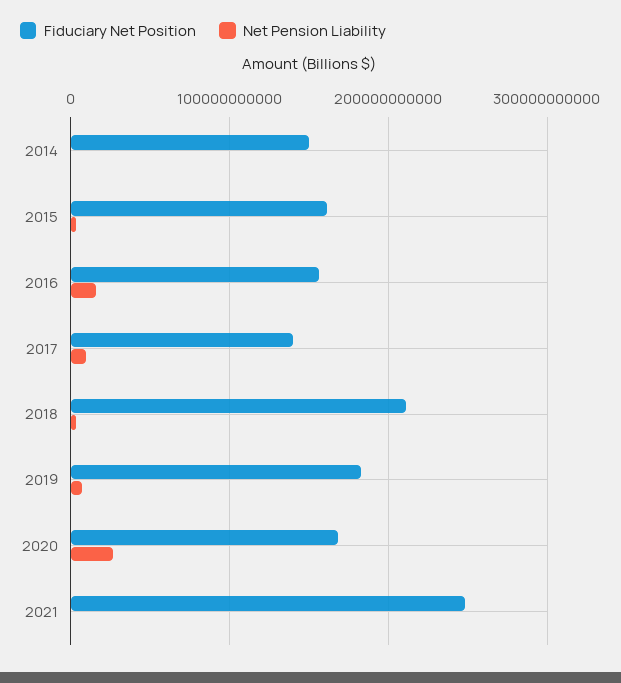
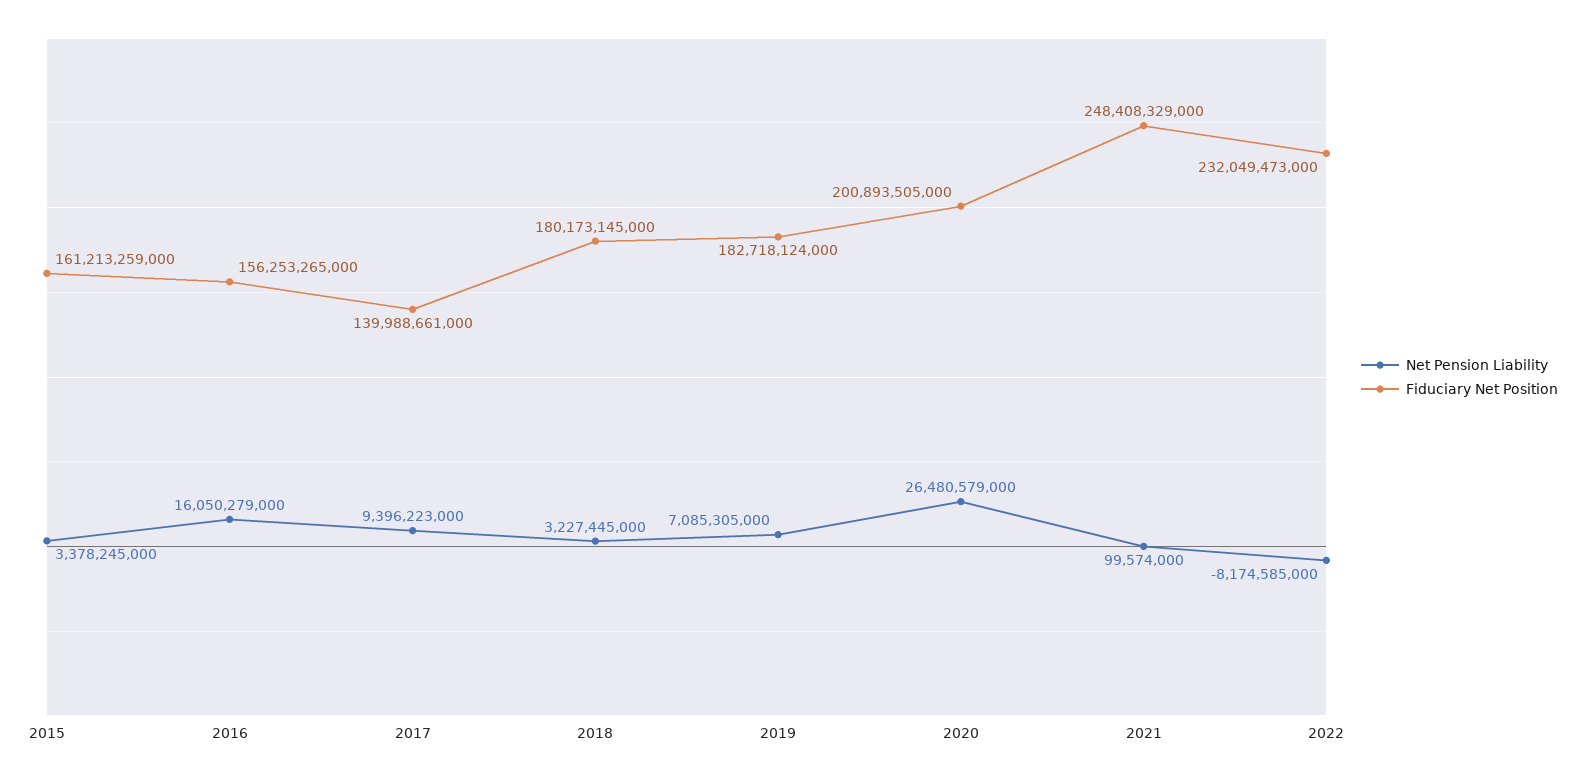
Fiduciary Net Position, 2014: 150000000000 -> none
Net Pension Liability, 2014: 0 -> none
Fiduciary Net Position, 2018: 210000000000 -> 180173145000
Fiduciary Net Position, 2020: 170000000000 -> 200893505000
Net Pension Liability, 2022: none -> -8174585000
Fiduciary Net Position, 2022: none -> 232049473000

